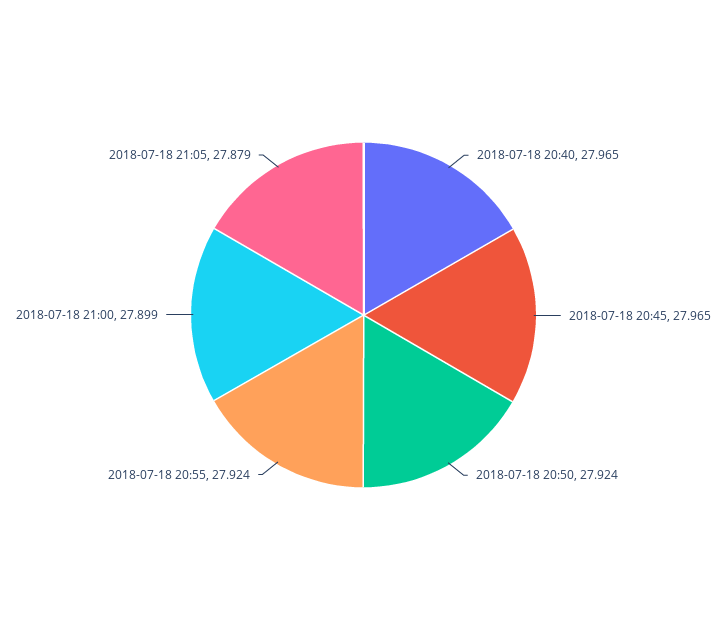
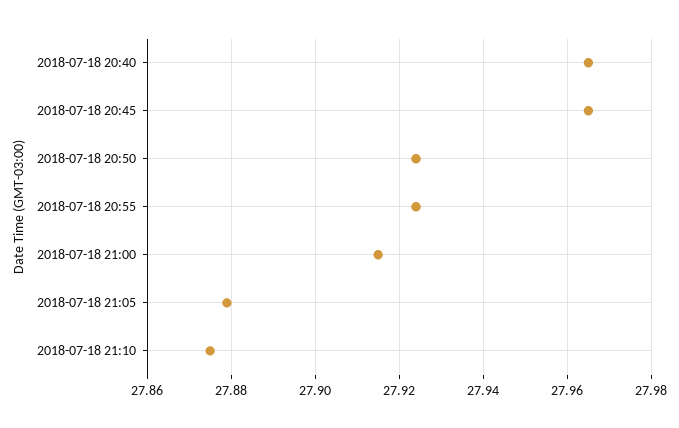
2018-07-18 21:00: 27.899 -> 27.915
2018-07-18 21:10: none -> 27.875

